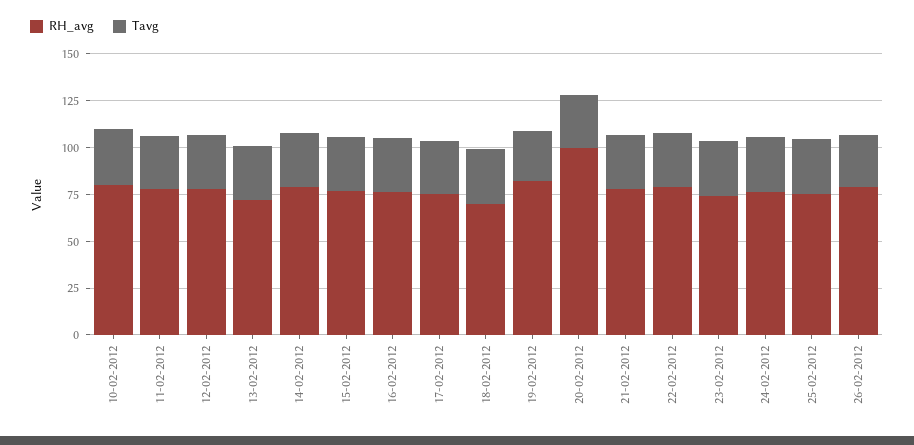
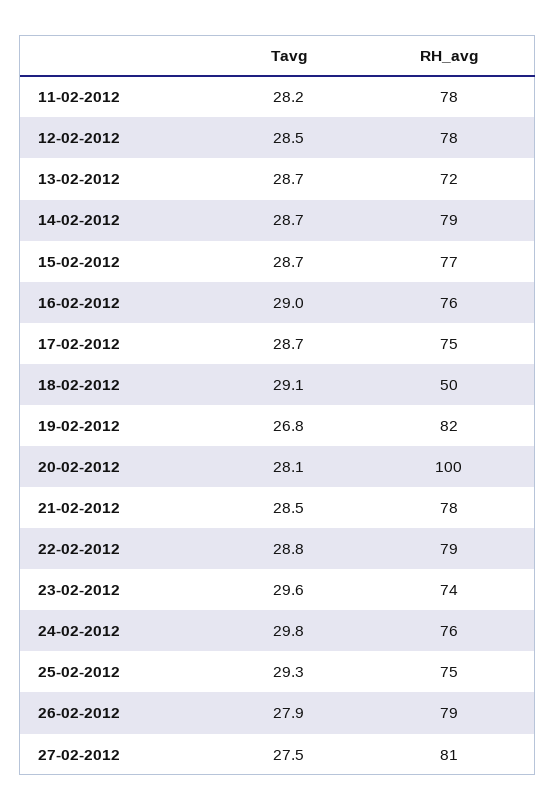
RH_avg, 10-02-2012: 80 -> none
Tavg, 10-02-2012: 30 -> none
RH_avg, 18-02-2012: 70 -> 50
Tavg, 27-02-2012: none -> 27.5
RH_avg, 27-02-2012: none -> 81

